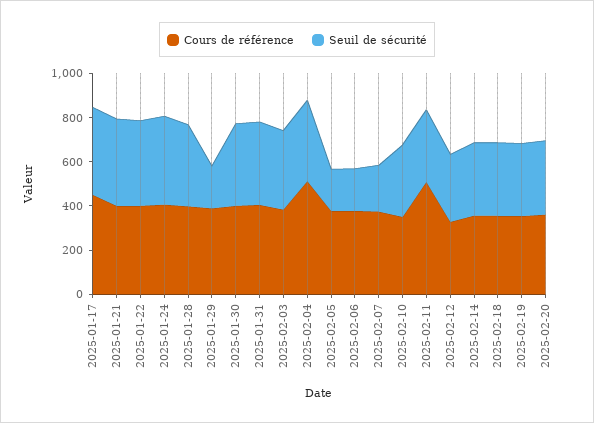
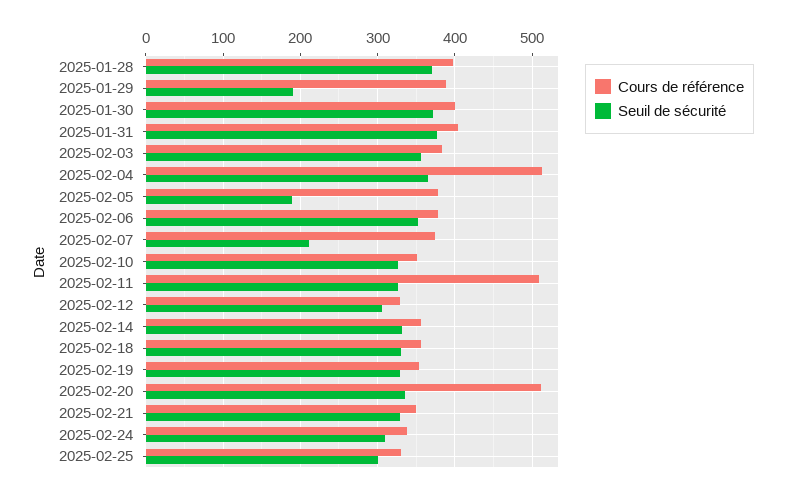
Cours de référence, 2025-01-17: 450 -> none
Seuil de sécurité, 2025-01-17: 400 -> none
Cours de référence, 2025-01-21: 400 -> none
Seuil de sécurité, 2025-01-21: 400 -> none
Cours de référence, 2025-01-22: 400 -> none
Seuil de sécurité, 2025-01-22: 400 -> none
Cours de référence, 2025-01-24: 400 -> none
Seuil de sécurité, 2025-01-24: 400 -> none
Seuil de sécurité, 2025-02-06: 200 -> 350
Cours de référence, 2025-02-20: 350 -> 510
Cours de référence, 2025-02-21: none -> 350
Seuil de sécurité, 2025-02-21: none -> 330
Cours de référence, 2025-02-24: none -> 340
Seuil de sécurité, 2025-02-24: none -> 310
Cours de référence, 2025-02-25: none -> 330
Seuil de sécurité, 2025-02-25: none -> 300

